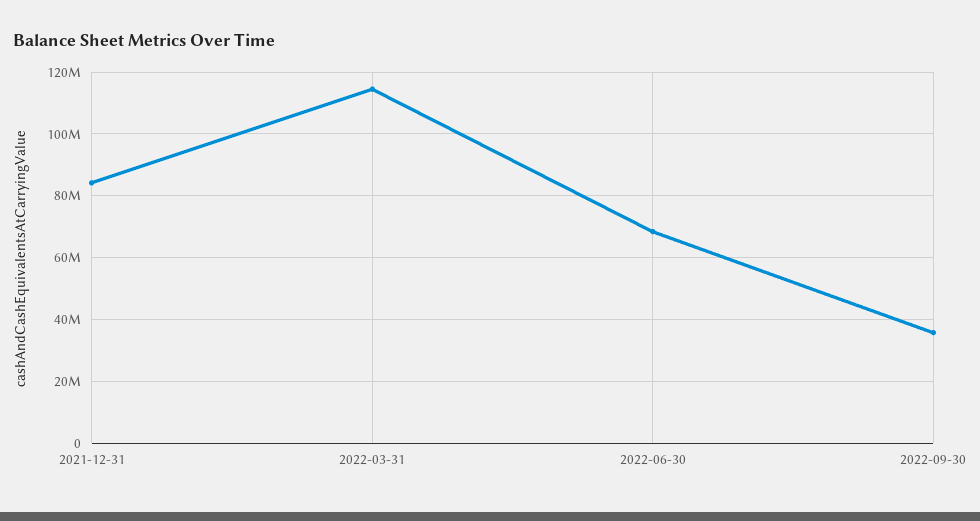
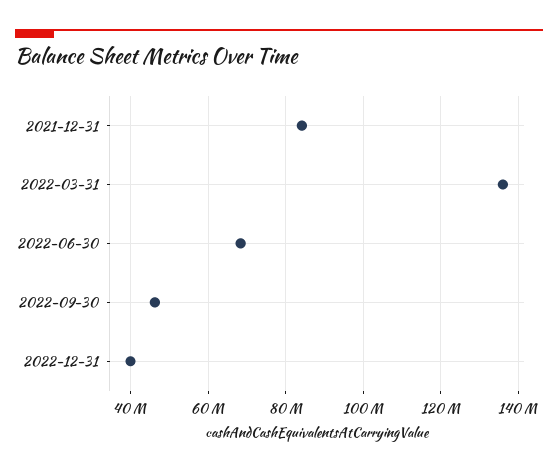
2022-03-31: 114000000 -> 136000000
2022-09-30: 36000000 -> 46000000
2022-12-31: none -> 40000000

